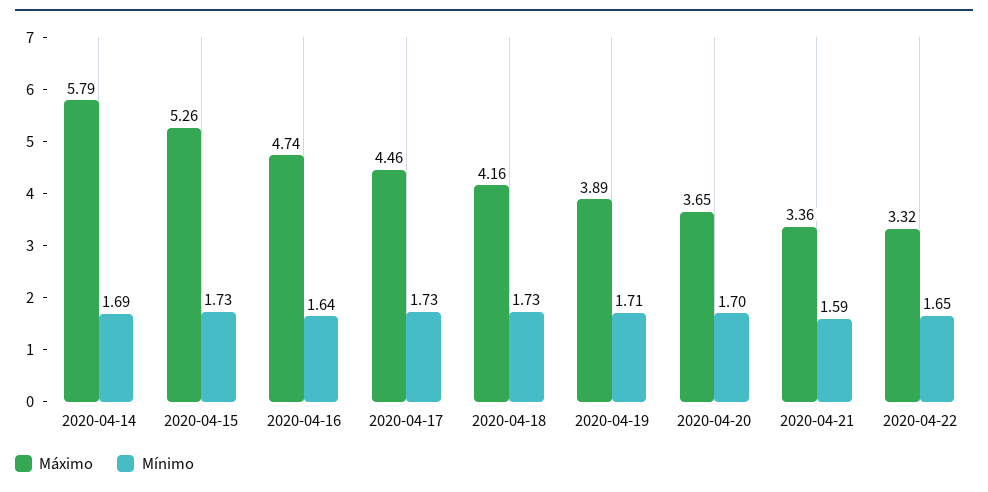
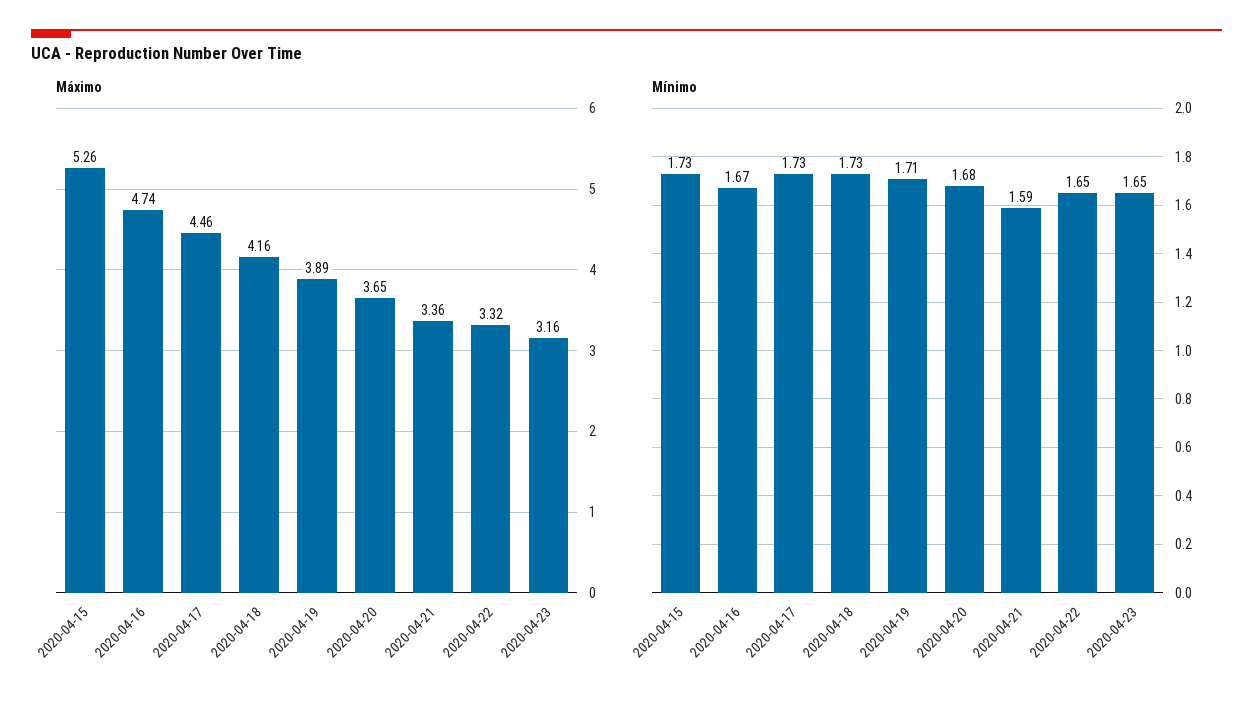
Máximo, 2020-04-14: 5.79 -> none
Mínimo, 2020-04-14: 1.69 -> none
Mínimo, 2020-04-16: 1.64 -> 1.67
Mínimo, 2020-04-20: 1.7 -> 1.68
Máximo, 2020-04-23: none -> 3.16
Mínimo, 2020-04-23: none -> 1.65

